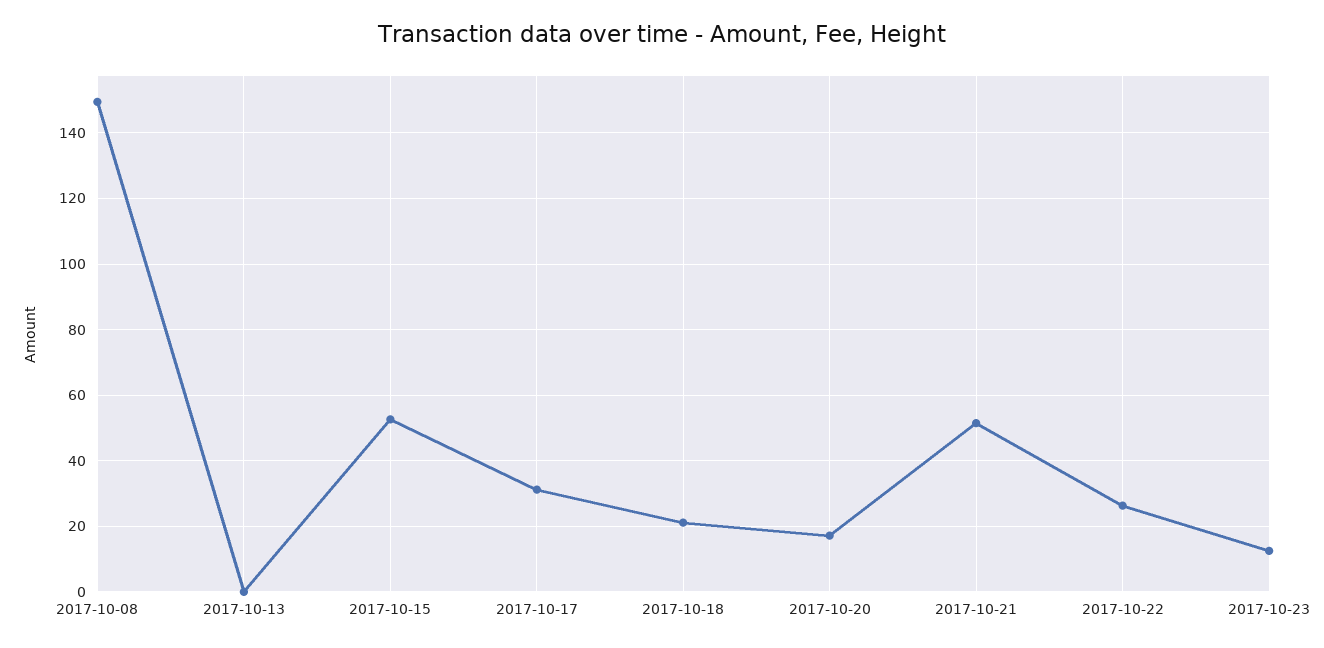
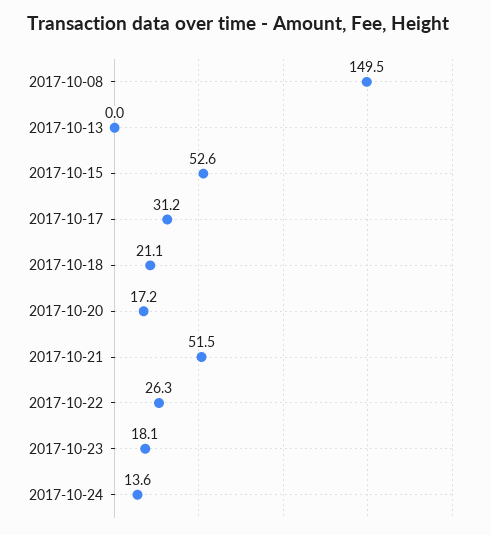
2017-10-23: 12 -> 18.1
2017-10-24: none -> 13.6

